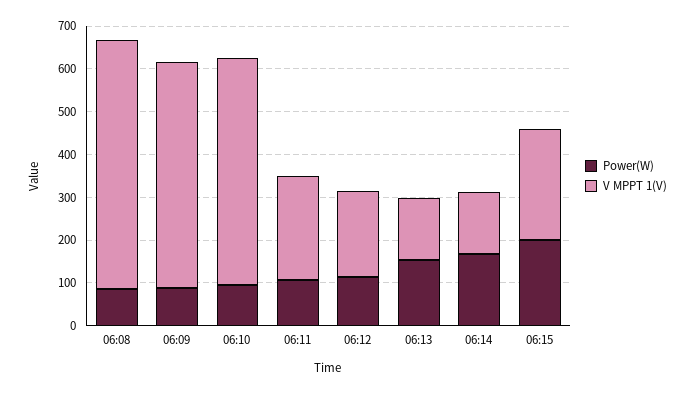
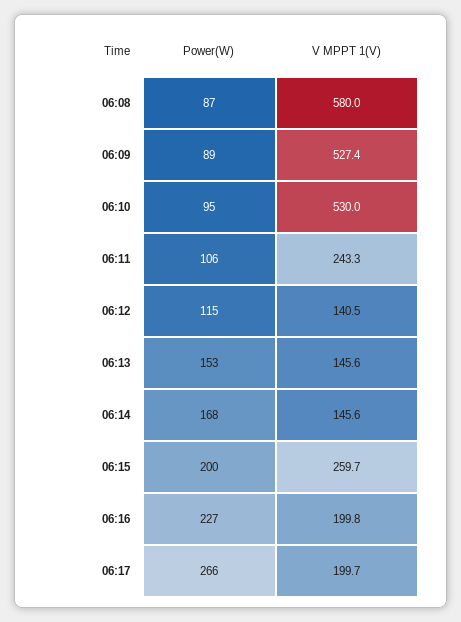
V MPPT 1(V), 06:12: 200 -> 140.5
Power(W), 06:16: none -> 227
V MPPT 1(V), 06:16: none -> 199.8
Power(W), 06:17: none -> 266
V MPPT 1(V), 06:17: none -> 199.7

